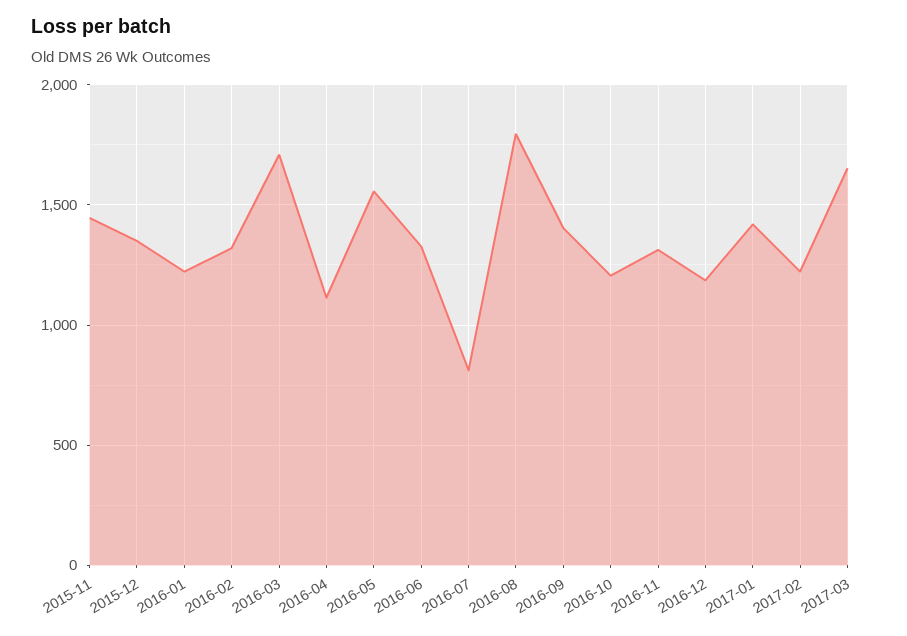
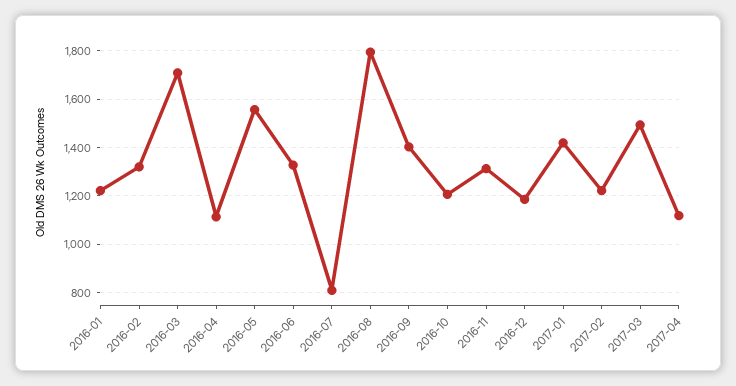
2015-11: 1450 -> none
2015-12: 1350 -> none
2017-03: 1650 -> 1500
2017-04: none -> 1125

